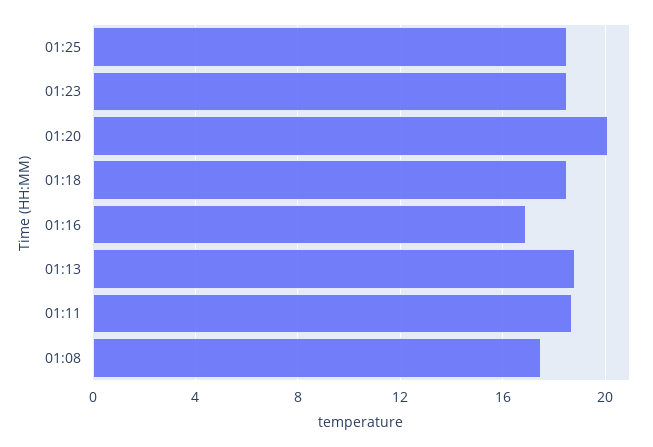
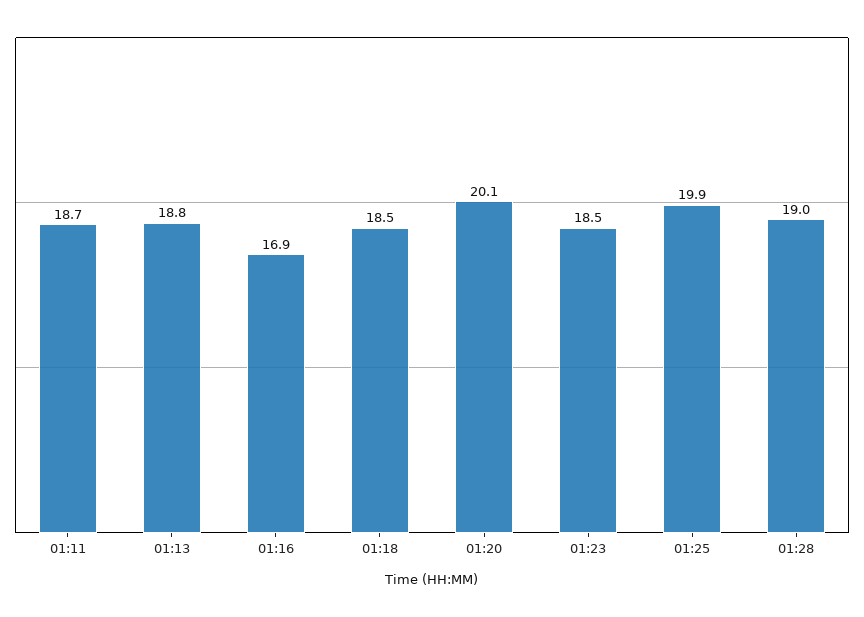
01:25: 18.5 -> 19.9
01:08: 17.5 -> none
01:28: none -> 19

